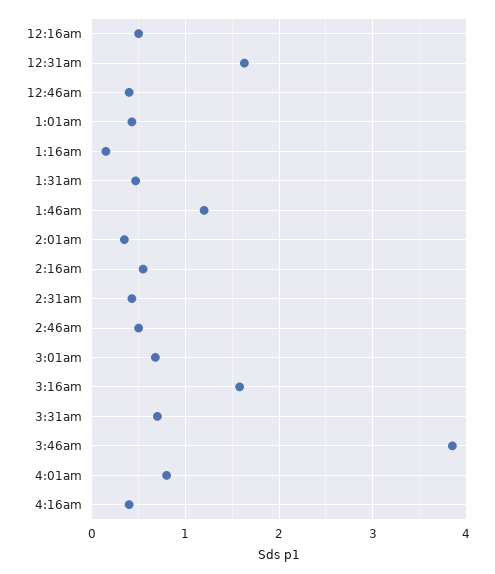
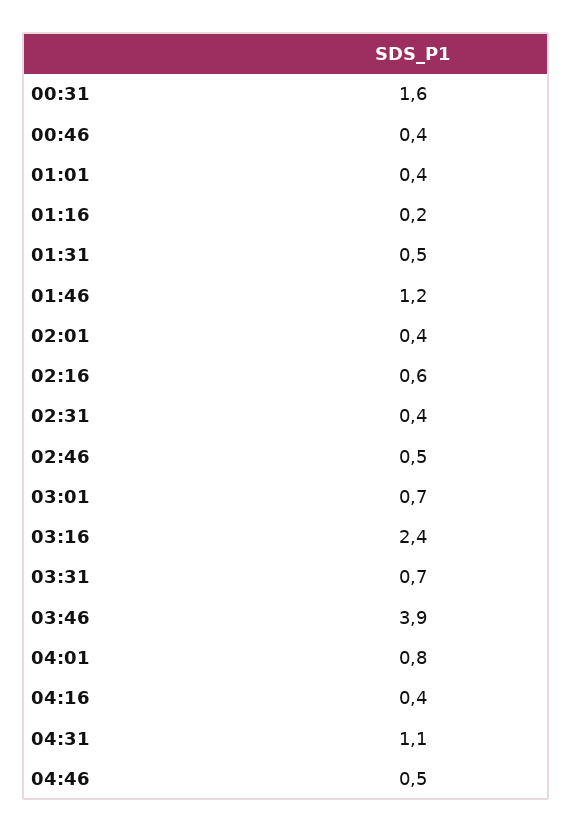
12:16am: 0.5 -> none
3:16am: 1.6 -> 2.4
04:31: none -> 1.1
04:46: none -> 0.5

